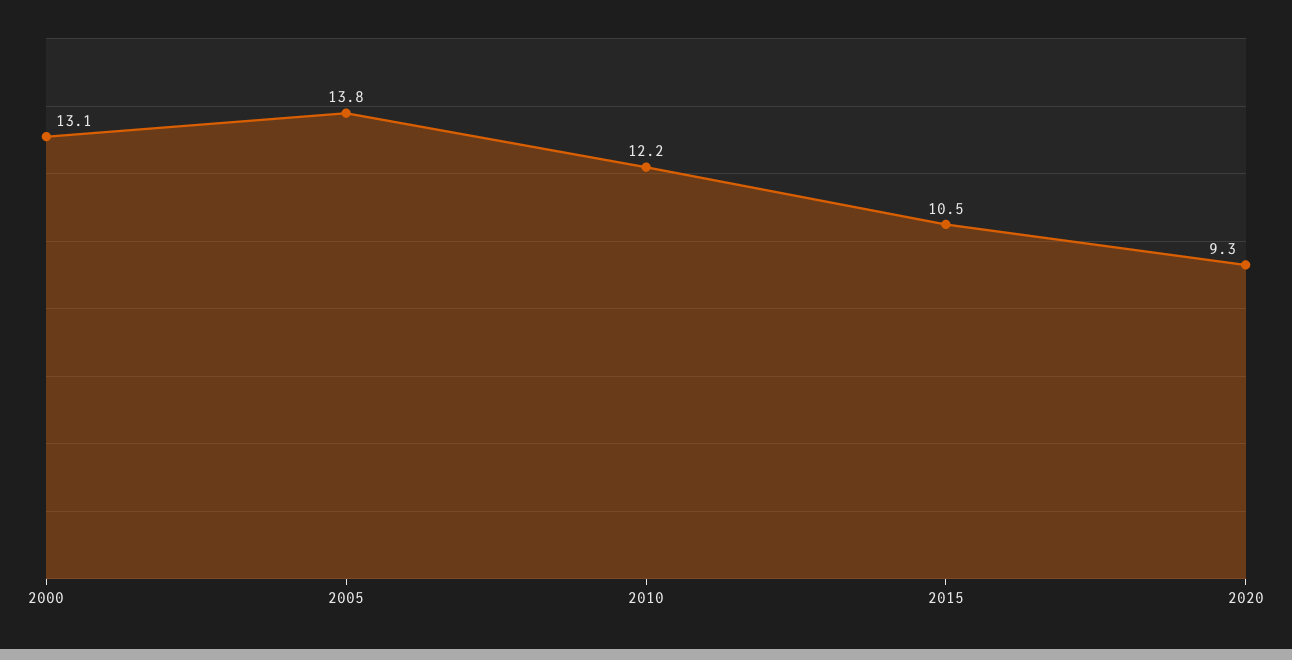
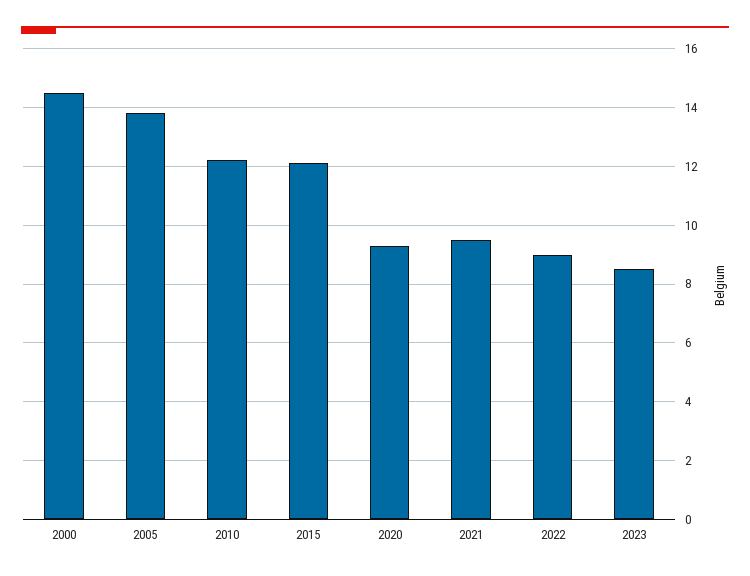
2000: 13.1 -> 14.5
2015: 10.5 -> 12
2021: none -> 9.5
2022: none -> 9
2023: none -> 8.5

